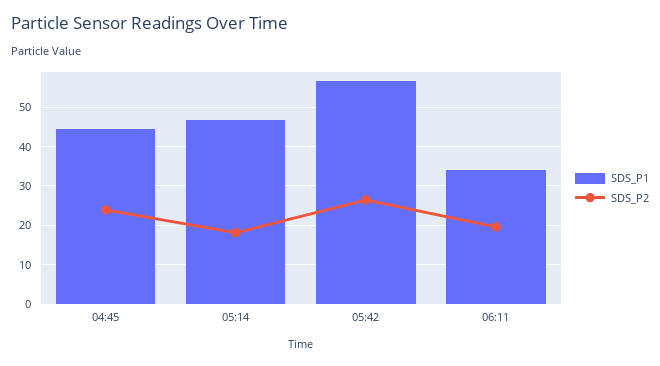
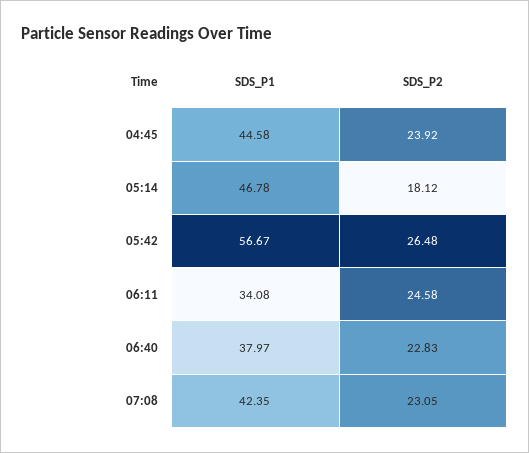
SDS_P2, 06:11: 20 -> 24.58
SDS_P1, 06:40: none -> 37.97
SDS_P2, 06:40: none -> 22.83
SDS_P1, 07:08: none -> 42.35
SDS_P2, 07:08: none -> 23.05

